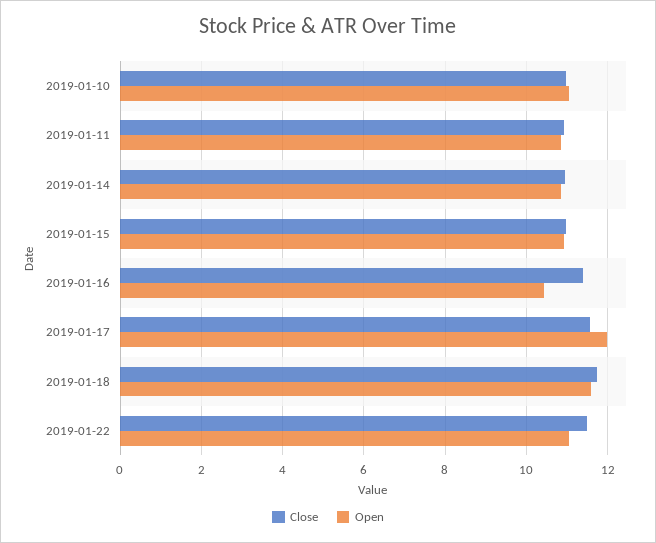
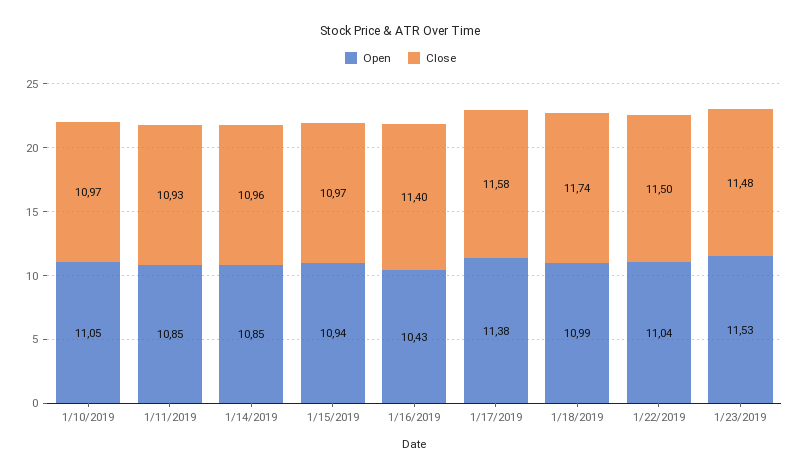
Open, 2019-01-17: 12 -> 11.38
Open, 2019-01-18: 11.6 -> 10.99
Open, 1/23/2019: none -> 11.53
Close, 1/23/2019: none -> 11.48

